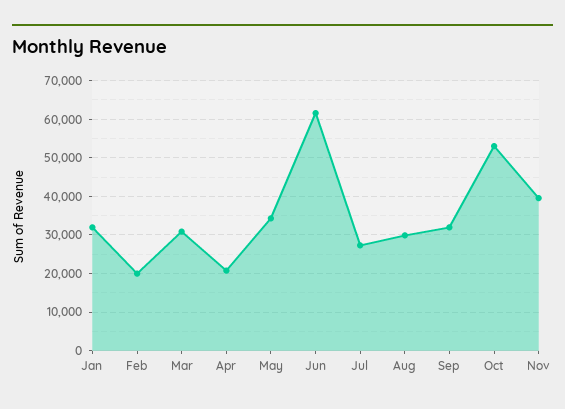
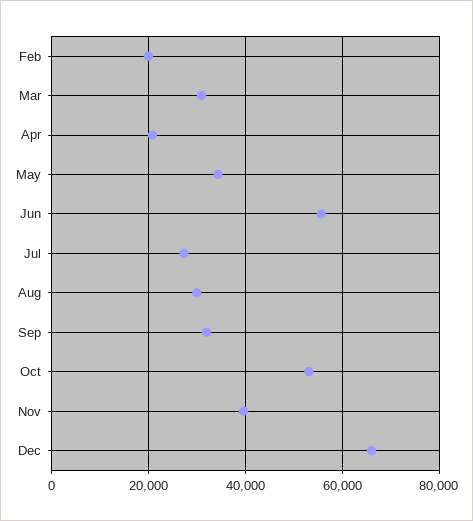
Jan: 32000 -> none
Jun: 62000 -> 56000
Dec: none -> 66000

